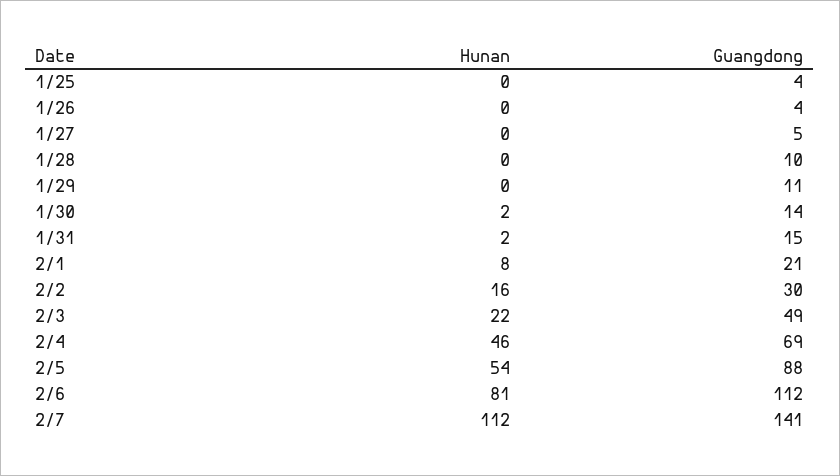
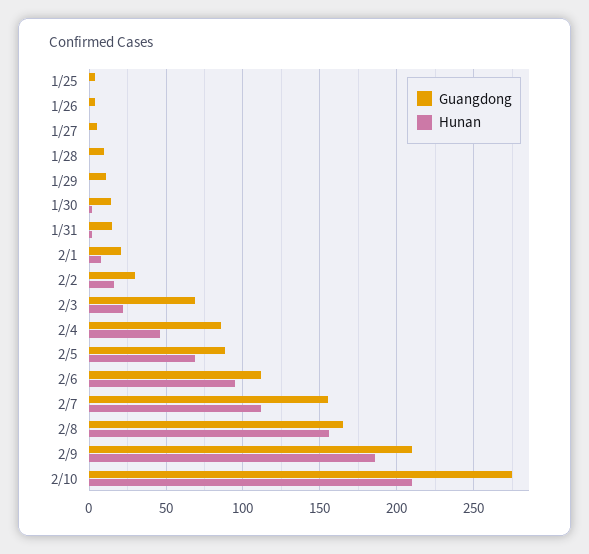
Guangdong, 2/3: 49 -> 70
Guangdong, 2/4: 69 -> 85
Hunan, 2/5: 54 -> 70
Hunan, 2/6: 81 -> 95
Guangdong, 2/7: 141 -> 155
Guangdong, 2/8: none -> 165
Hunan, 2/8: none -> 155
Guangdong, 2/9: none -> 210
Hunan, 2/9: none -> 185
Guangdong, 2/10: none -> 275
Hunan, 2/10: none -> 210

